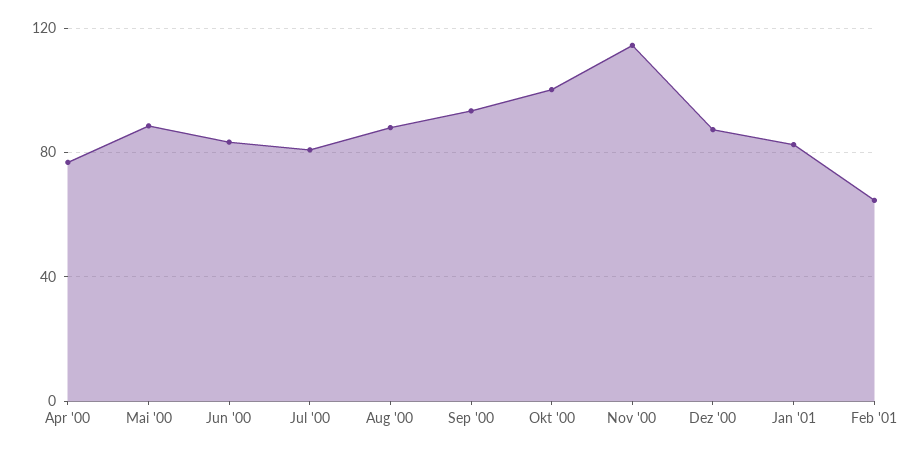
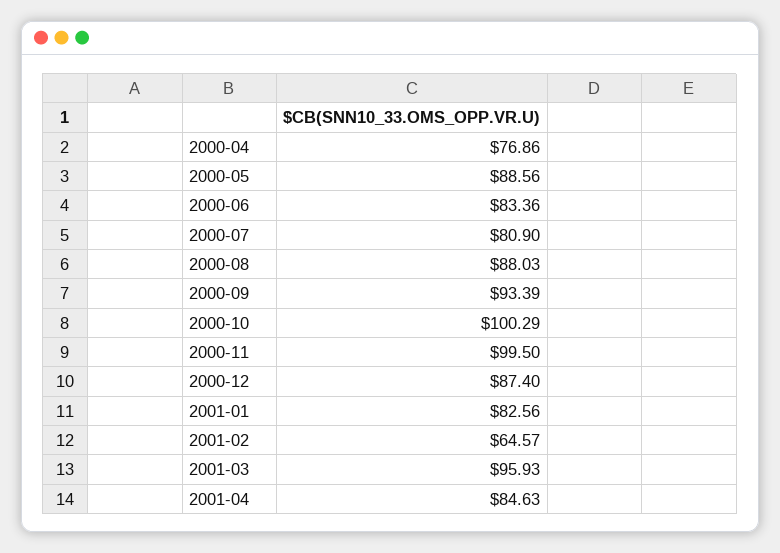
Nov '00: 115 -> 99.5
2001-03: none -> 95.93
2001-04: none -> 84.63

